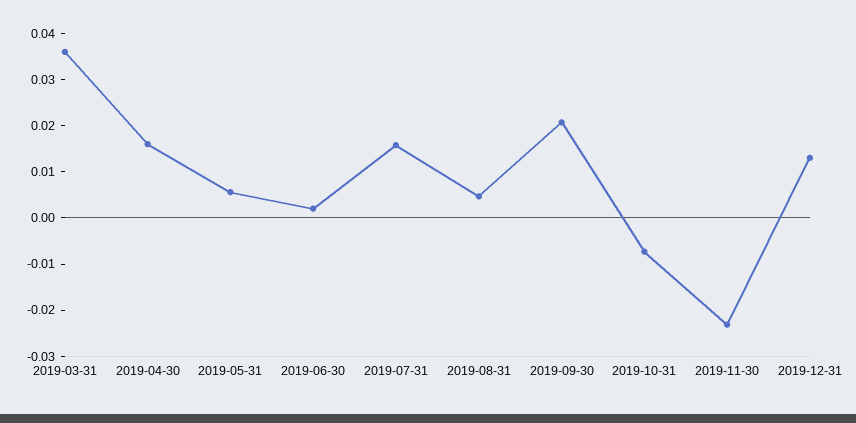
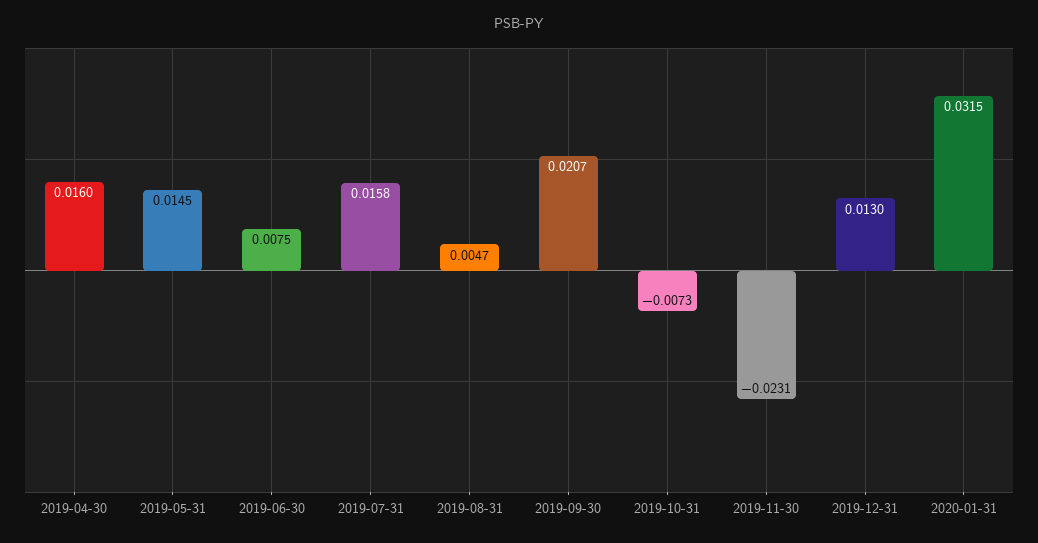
2019-03-31: 0.036 -> none
2019-05-31: 0.006 -> 0.0145
2019-06-30: 0.002 -> 0.0075
2020-01-31: none -> 0.0315

